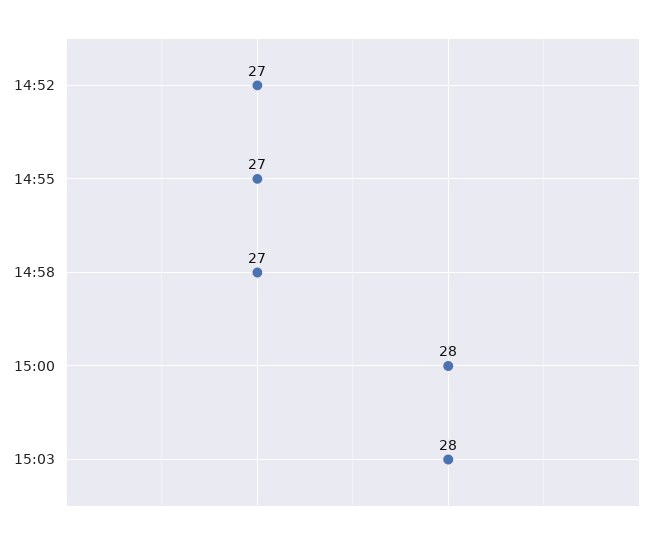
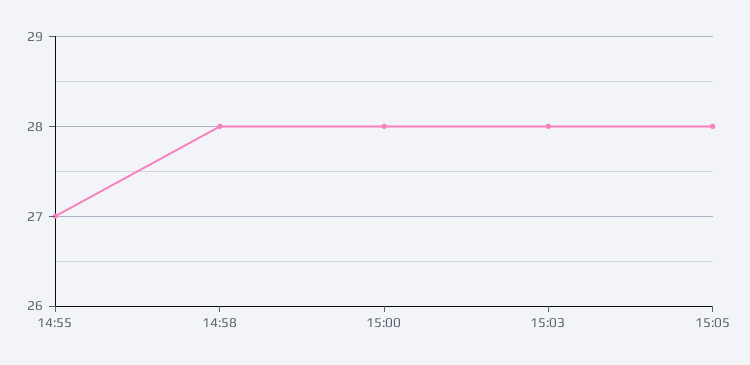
14:52: 27 -> none
14:58: 27 -> 28
15:05: none -> 28

